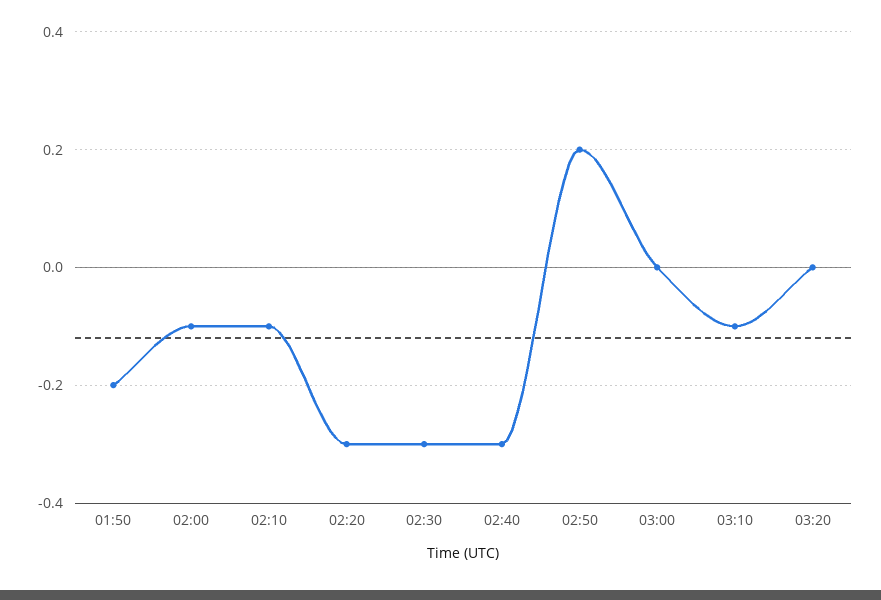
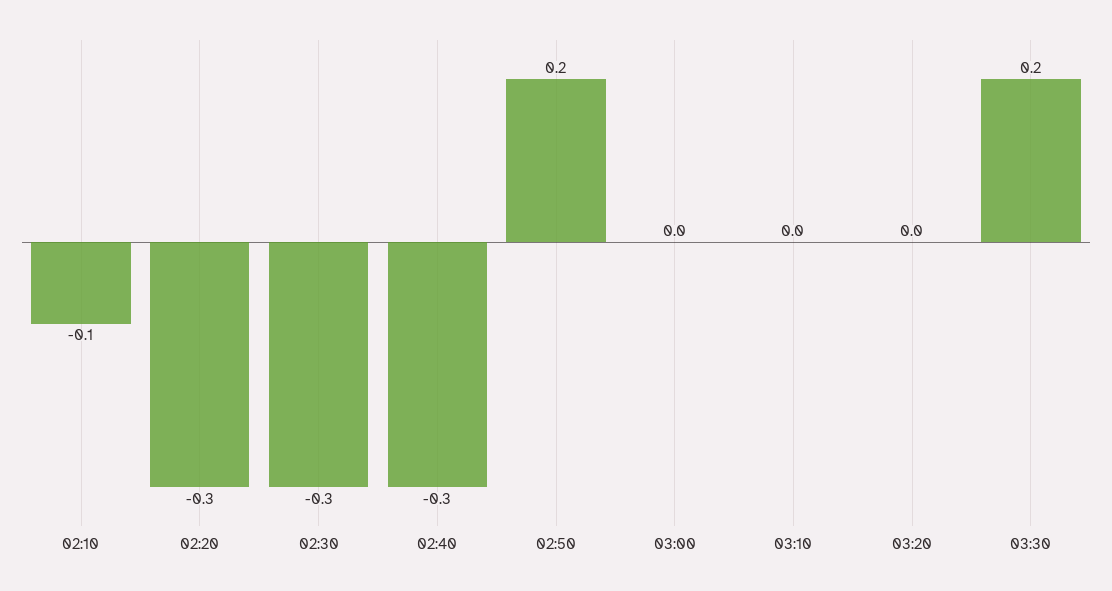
01:50: -0.2 -> none
02:00: -0.1 -> none
03:10: -0.1 -> 0
03:30: none -> 0.2

